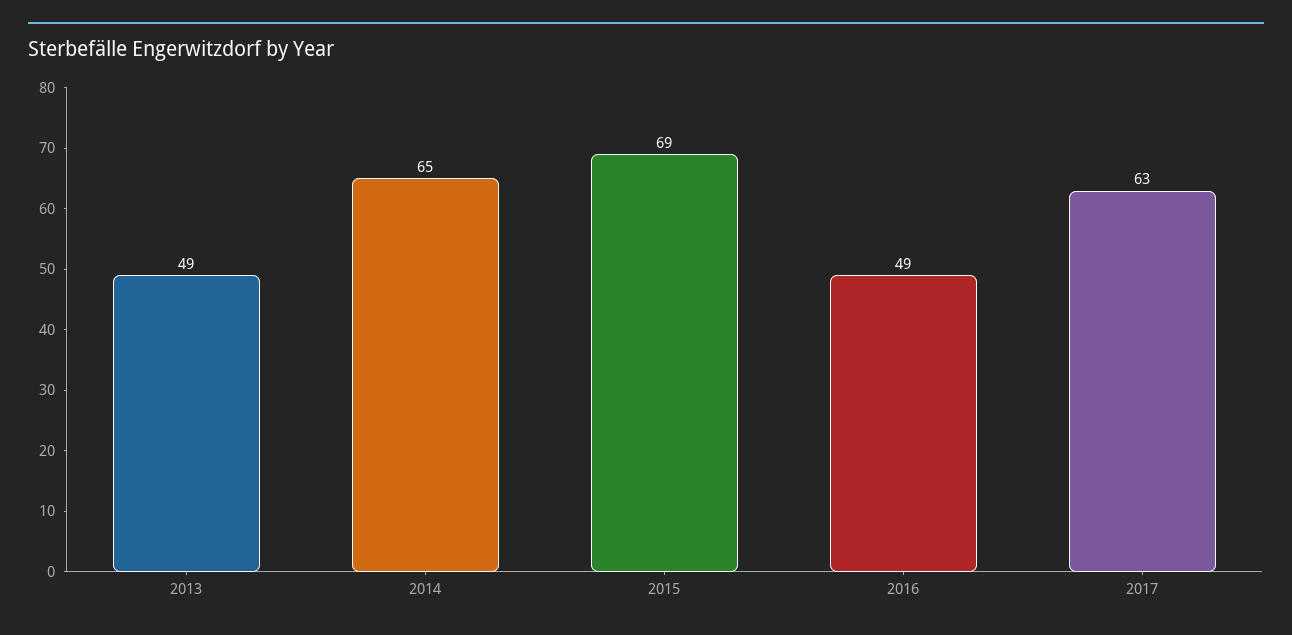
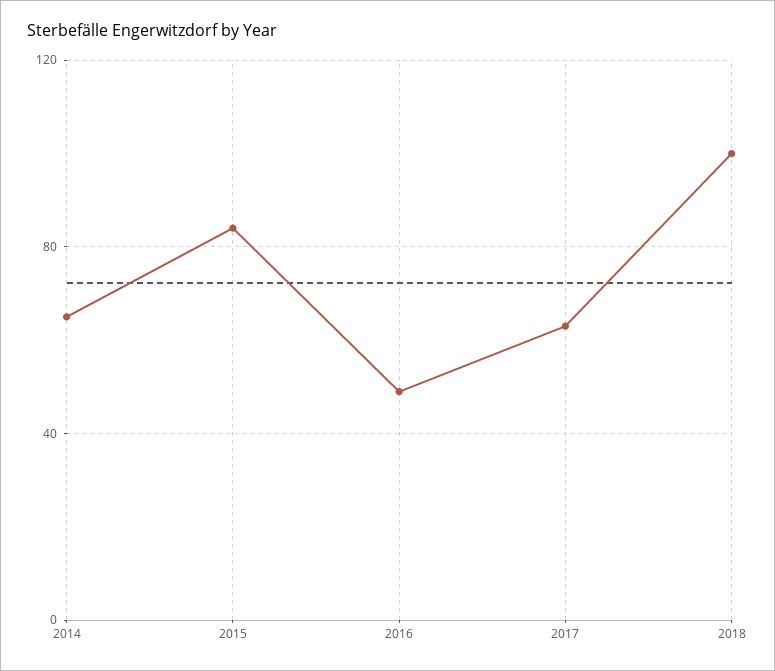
2013: 49 -> none
2015: 69 -> 85
2018: none -> 100

